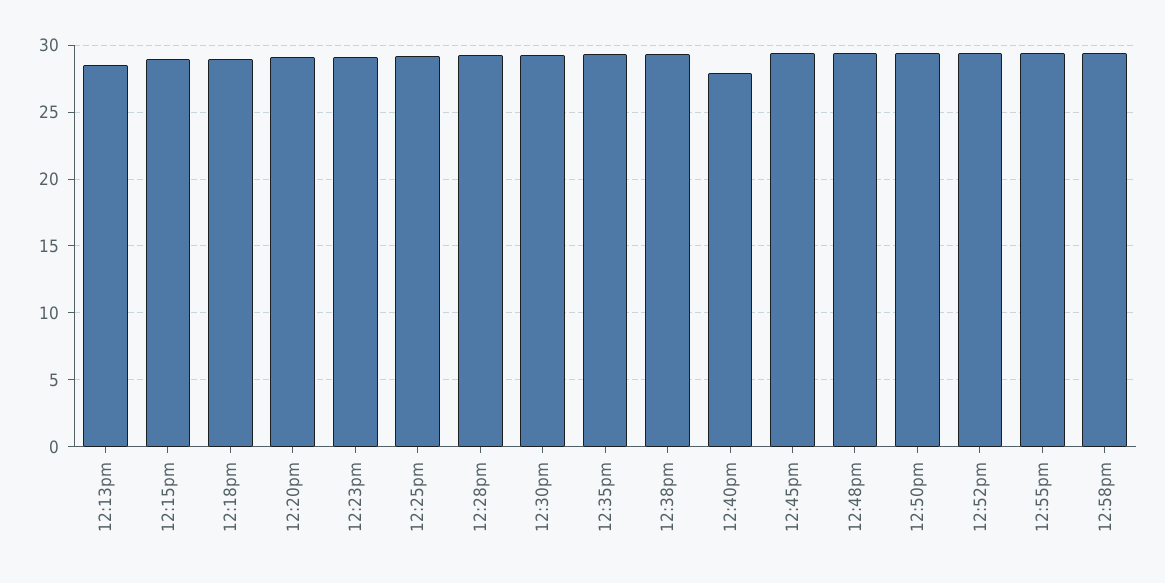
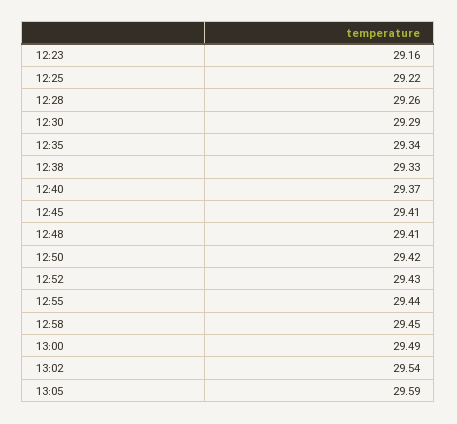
12:13pm: 28.5 -> none
12:15pm: 29 -> none
12:18pm: 29 -> none
12:20pm: 29 -> none
12:40pm: 28 -> 29.37
13:00: none -> 29.49
13:02: none -> 29.54
13:05: none -> 29.59

